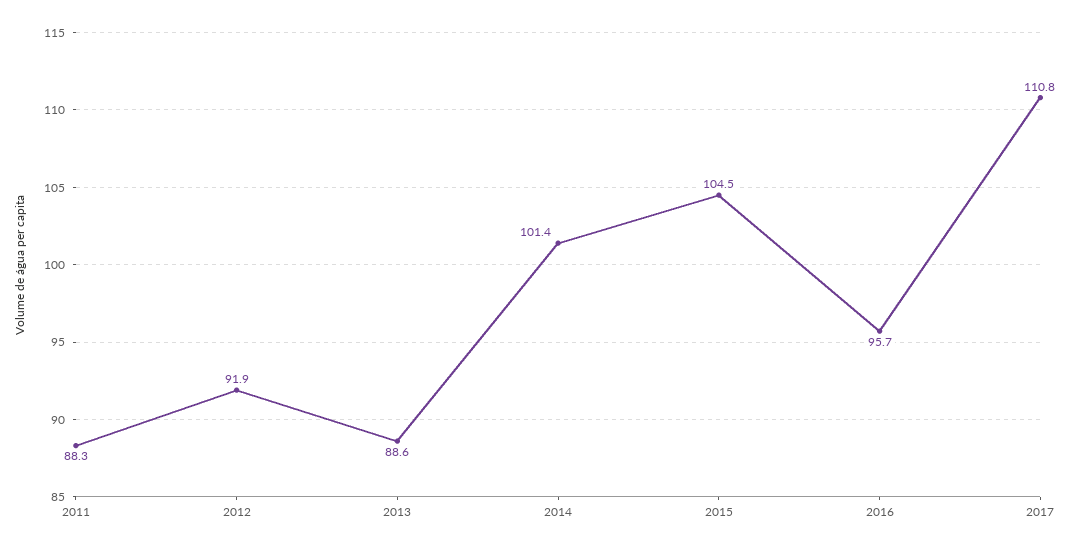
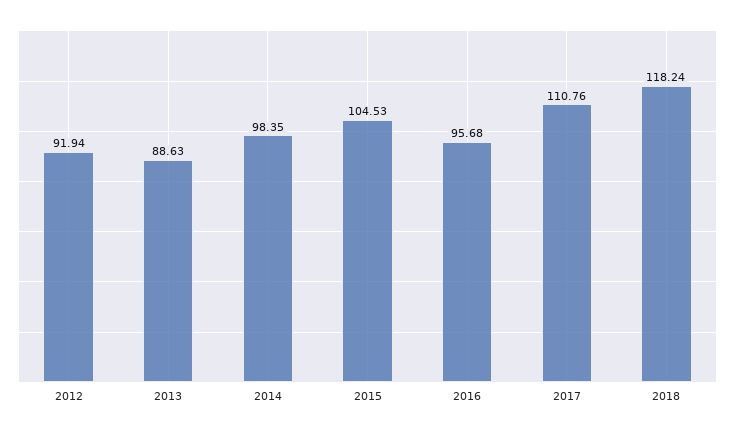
2011: 88.3 -> none
2014: 101.4 -> 98.35
2018: none -> 118.24

